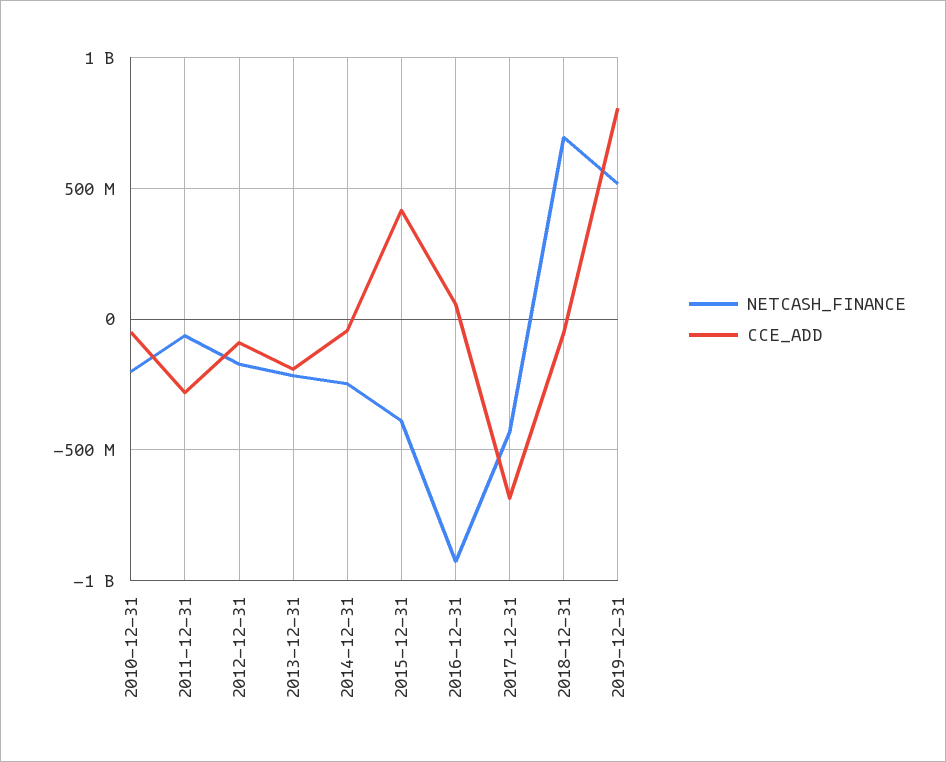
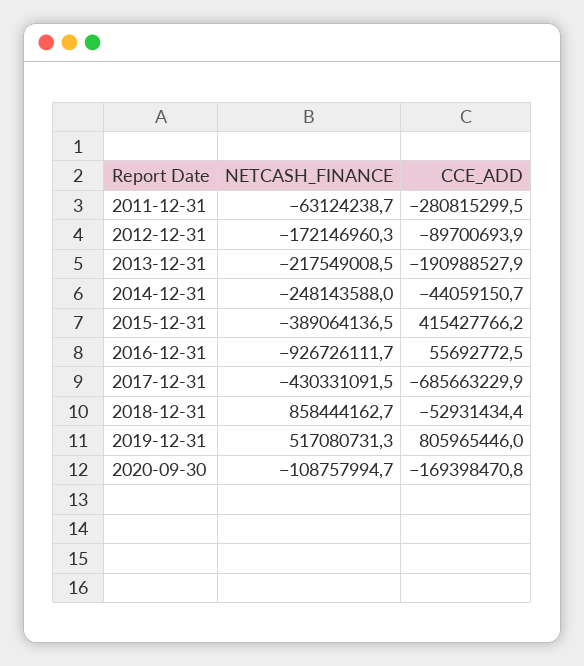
NETCASH_FINANCE, 2010-12-31: -200000000 -> none
CCE_ADD, 2010-12-31: -50000000 -> none
NETCASH_FINANCE, 2018-12-31: 700000000 -> 858444162.7
NETCASH_FINANCE, 2020-09-30: none -> -108757994.7
CCE_ADD, 2020-09-30: none -> -169398470.8

